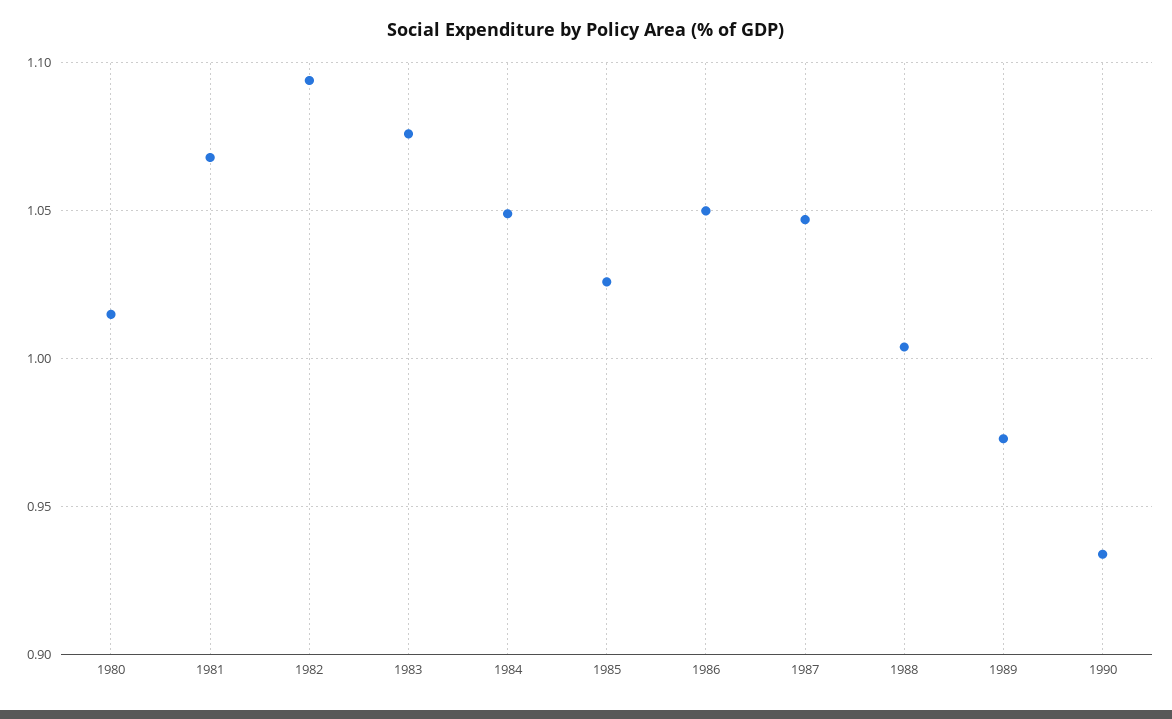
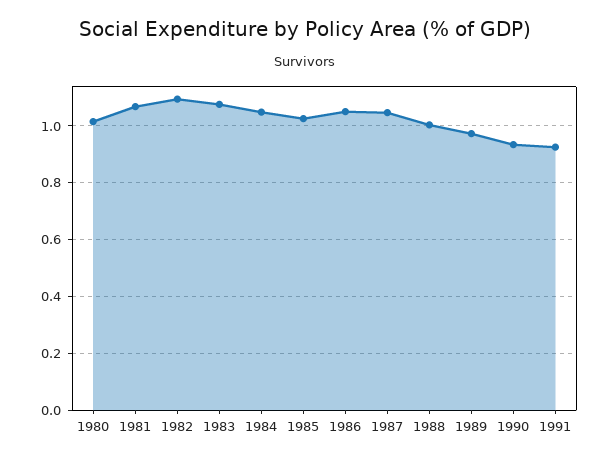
1991: none -> 0.925

